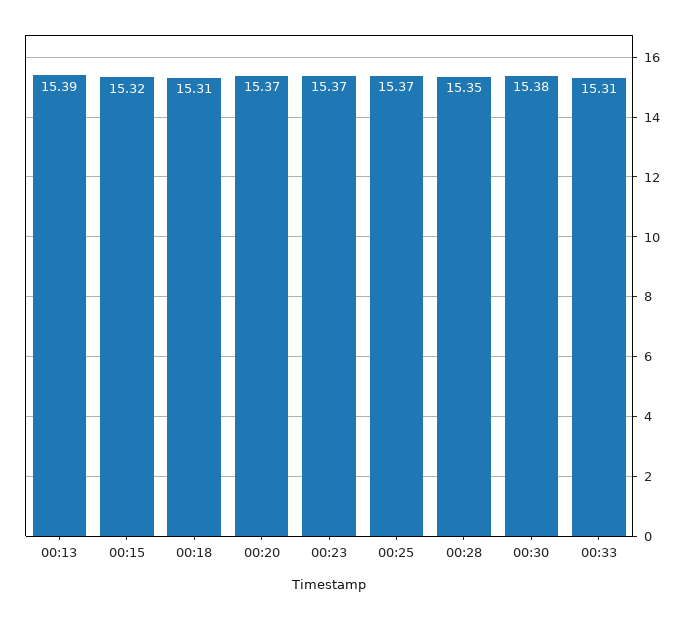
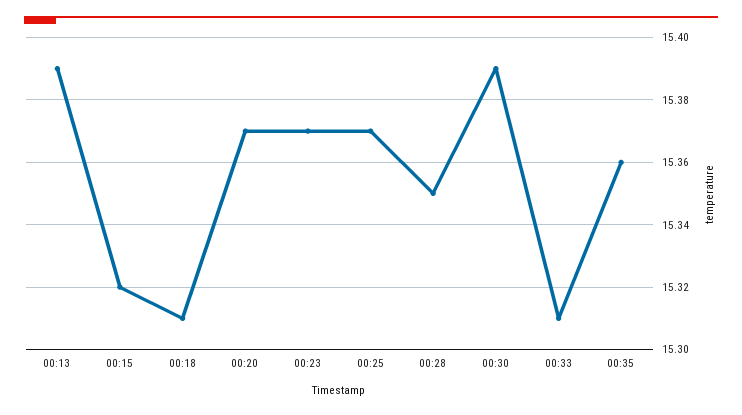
00:30: 15.38 -> 15.39
00:35: none -> 15.36

